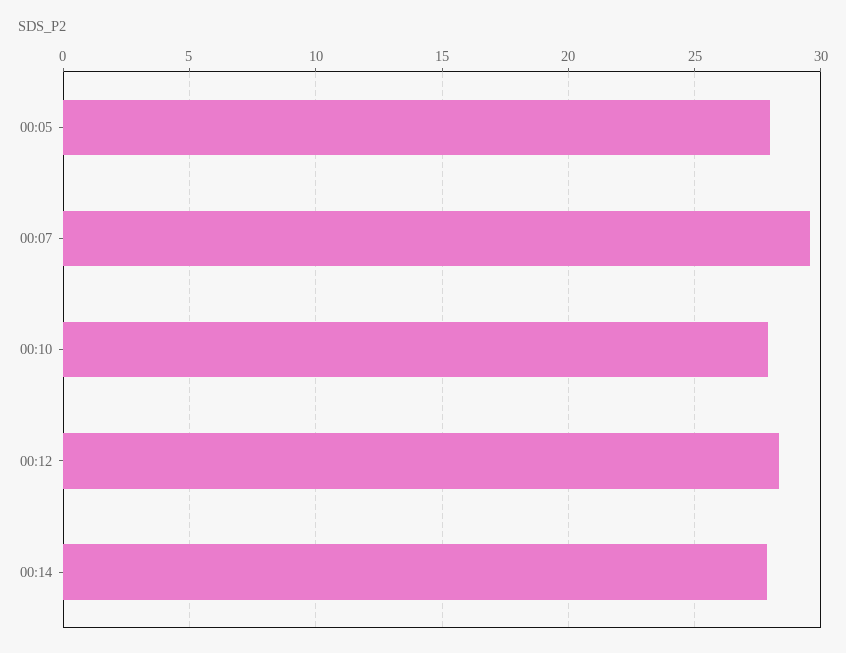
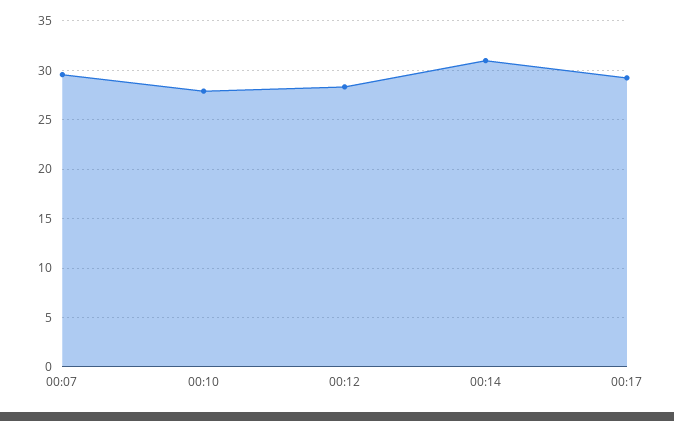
00:05: 28 -> none
00:14: 28 -> 31
00:17: none -> 29

